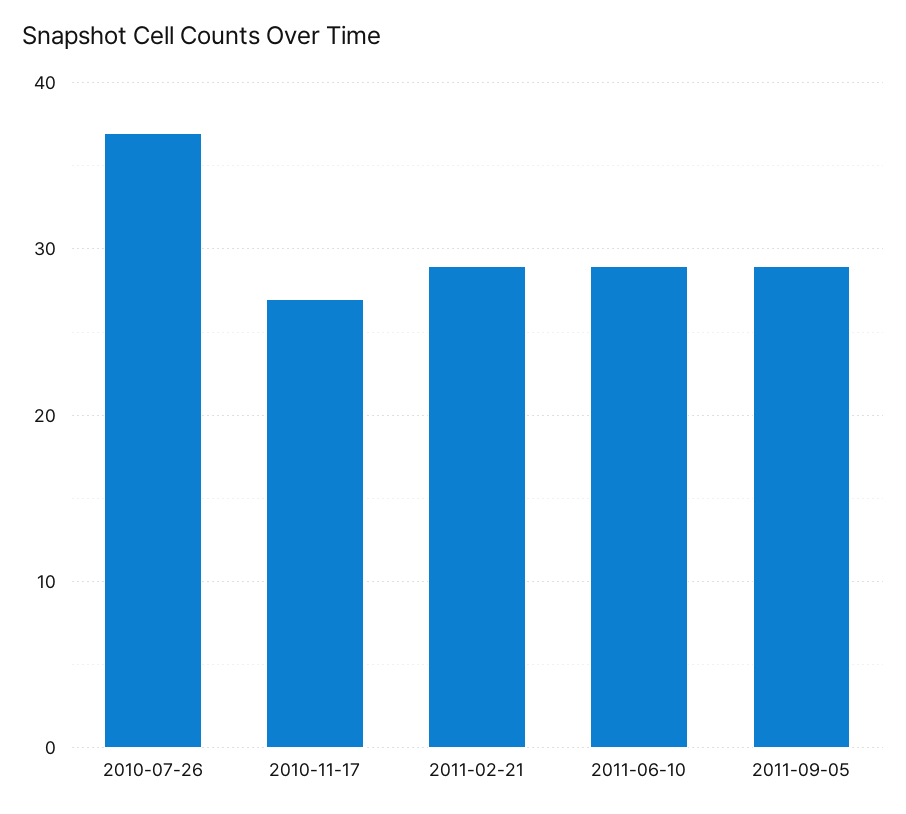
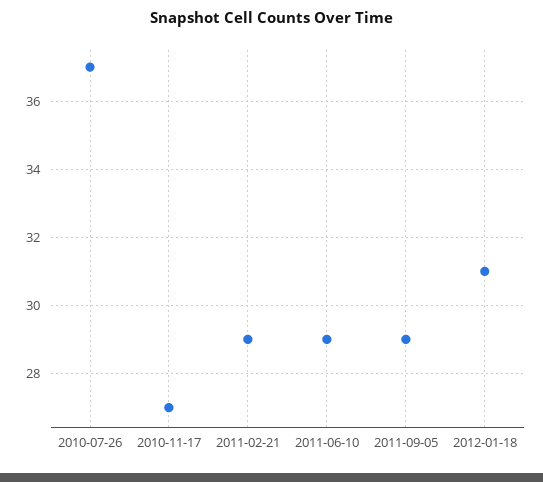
2012-01-18: none -> 31

